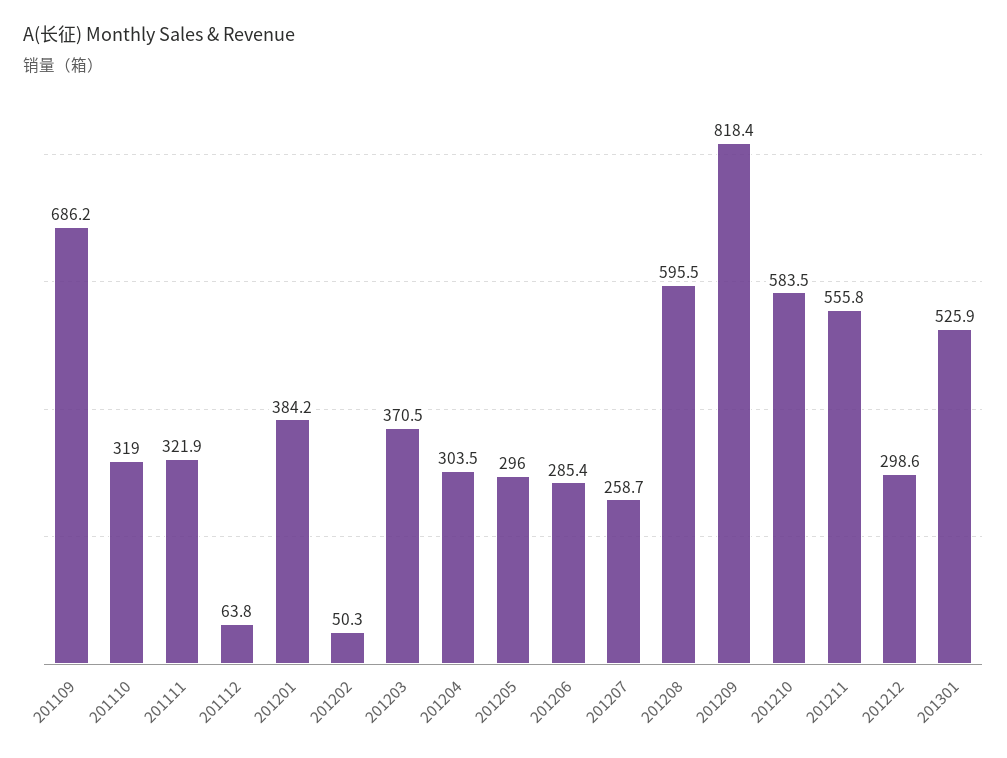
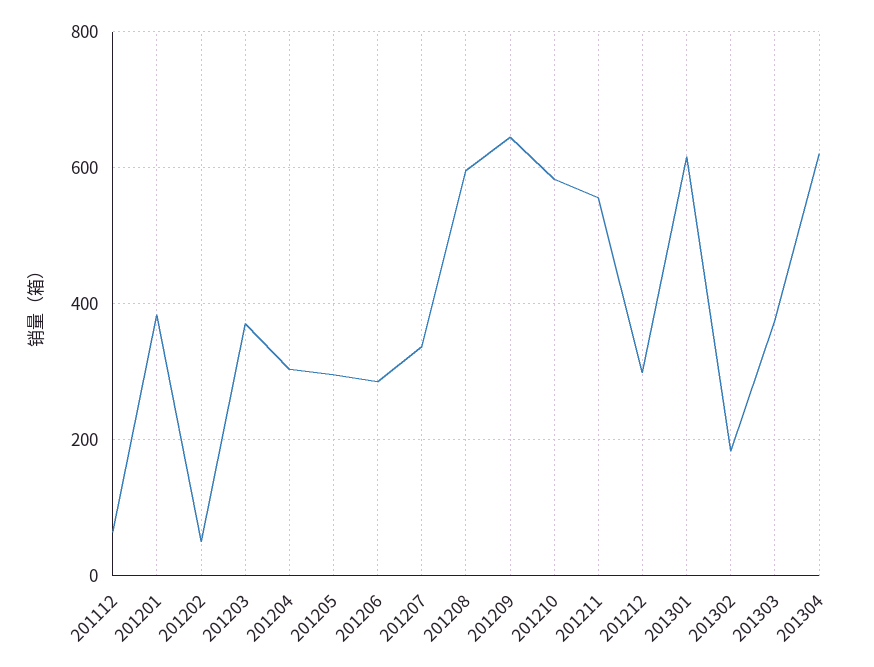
201109: 686.2 -> none
201110: 319 -> none
201111: 321.9 -> none
201207: 258.7 -> 340
201209: 818.4 -> 640
201301: 525.9 -> 620
201302: none -> 180
201303: none -> 380
201304: none -> 620

